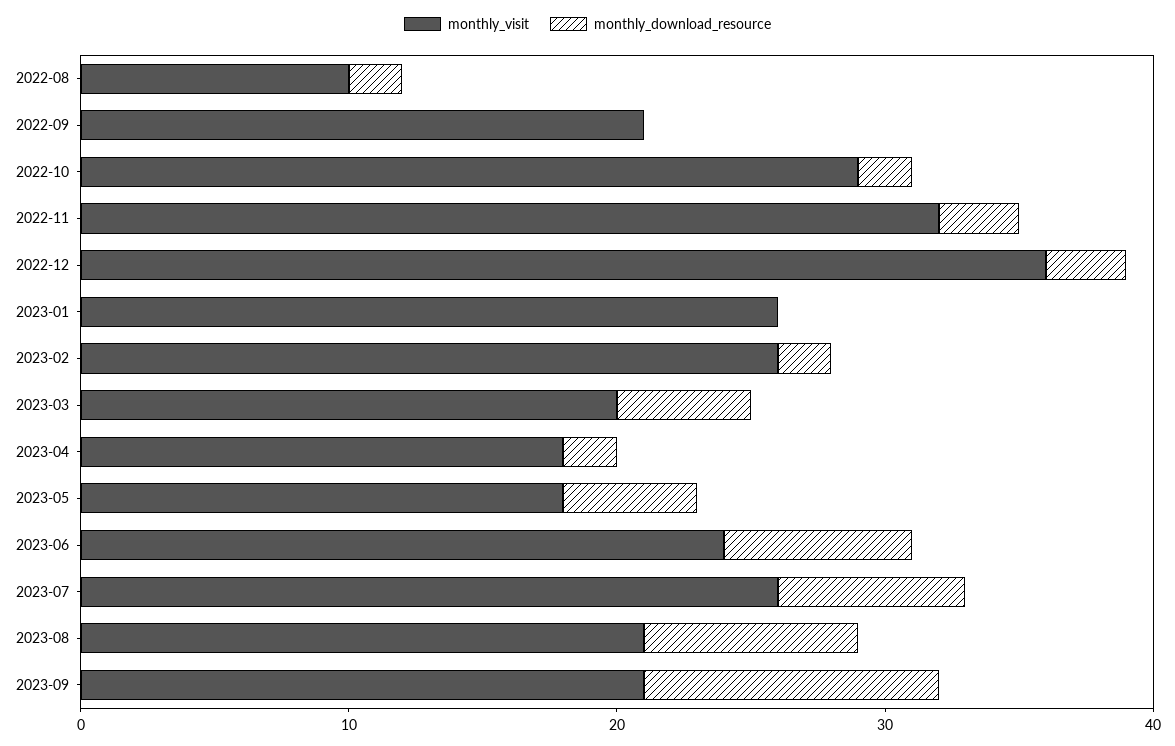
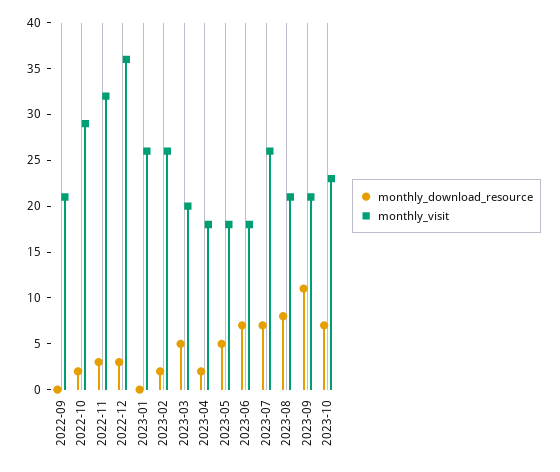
monthly_visit, 2022-08: 10 -> none
monthly_download_resource, 2022-08: 2 -> none
monthly_visit, 2023-06: 24 -> 18
monthly_download_resource, 2023-10: none -> 7
monthly_visit, 2023-10: none -> 23

